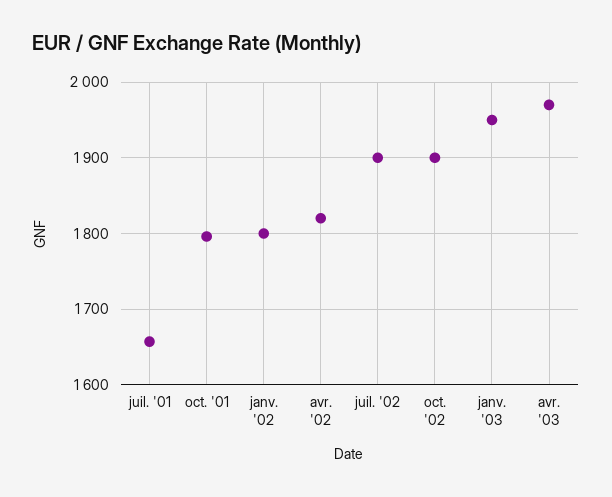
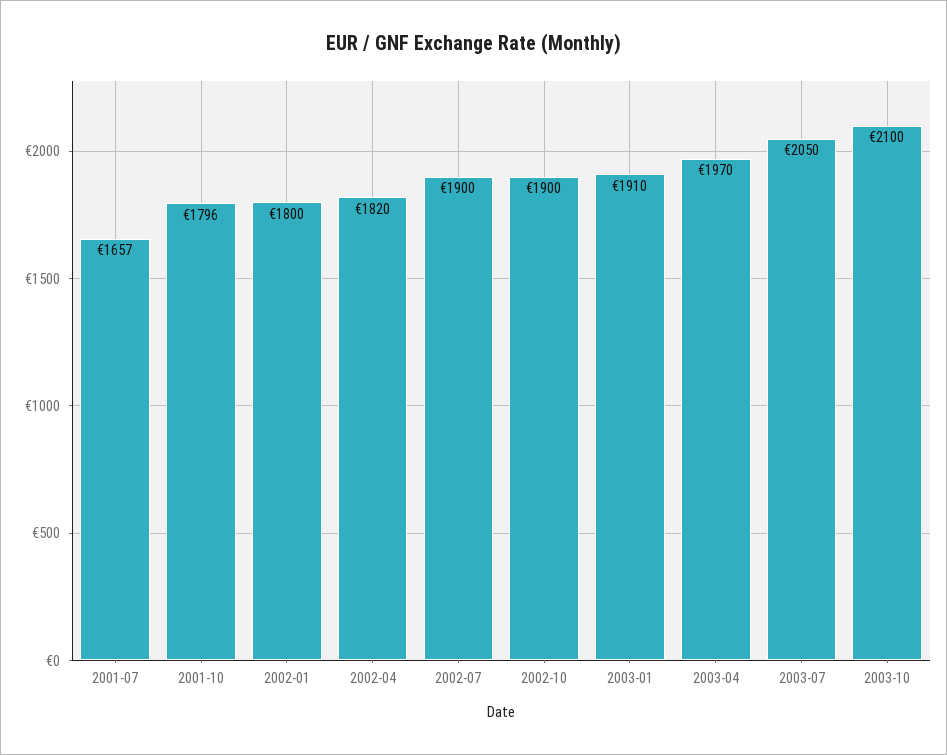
janv. '03: 1950 -> 1910
2003-07: none -> 2050
2003-10: none -> 2100

